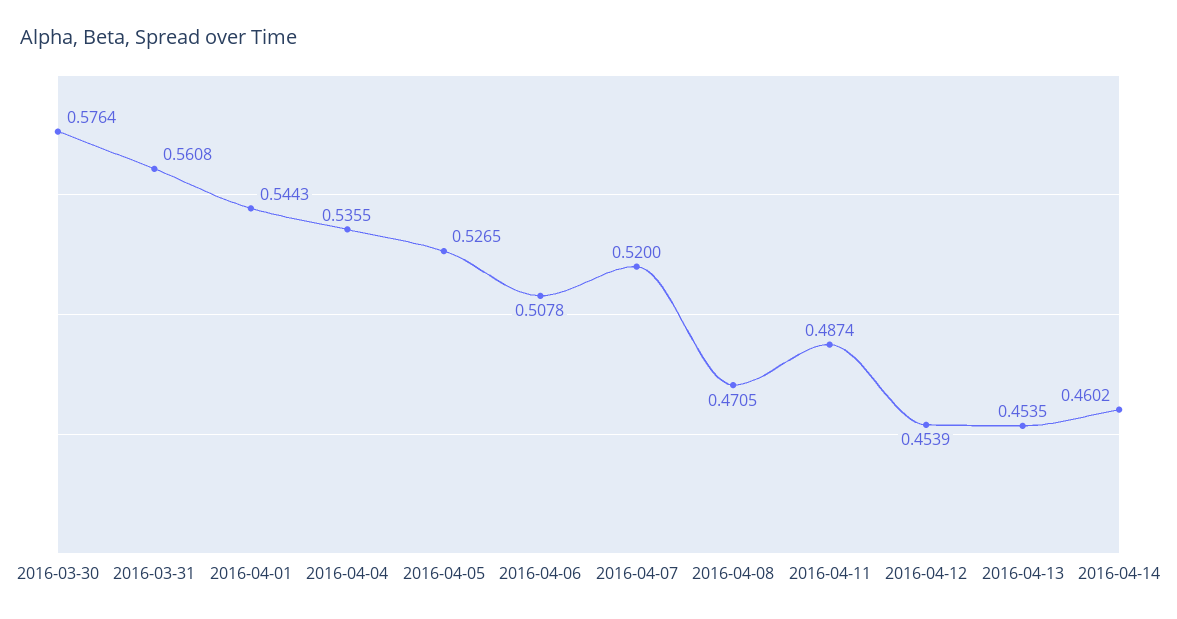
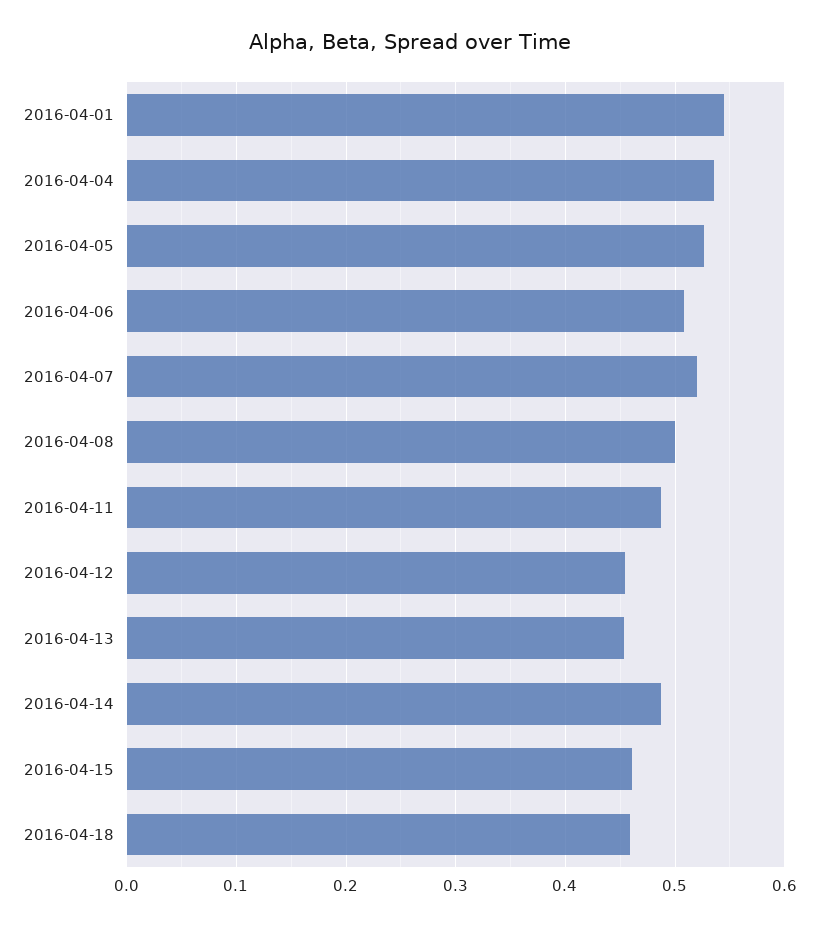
2016-03-30: 0.5764 -> none
2016-03-31: 0.5608 -> none
2016-04-08: 0.4705 -> 0.5
2016-04-14: 0.4602 -> 0.49
2016-04-15: none -> 0.46
2016-04-18: none -> 0.46

